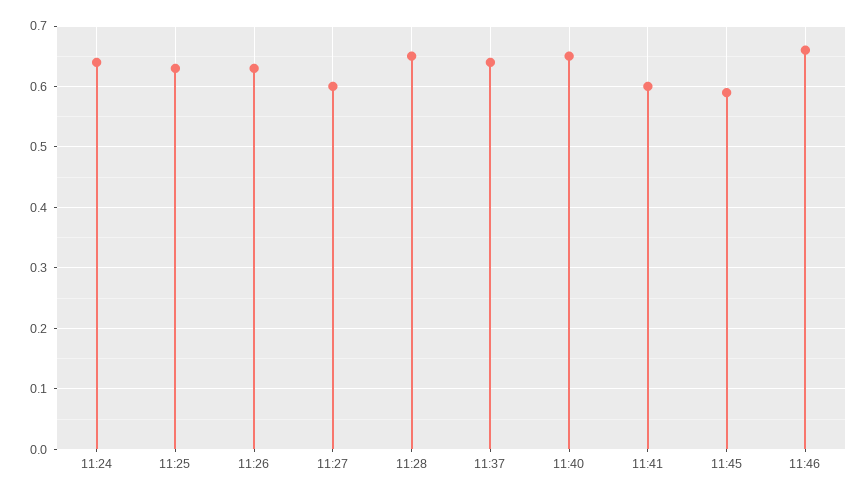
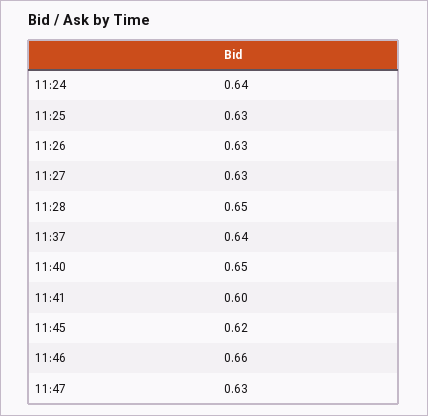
11:27: 0.6 -> 0.63
11:45: 0.59 -> 0.62
11:47: none -> 0.63

